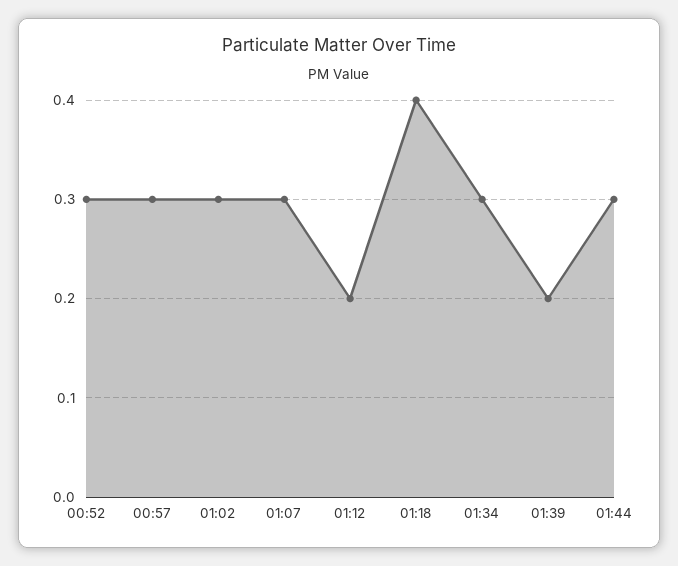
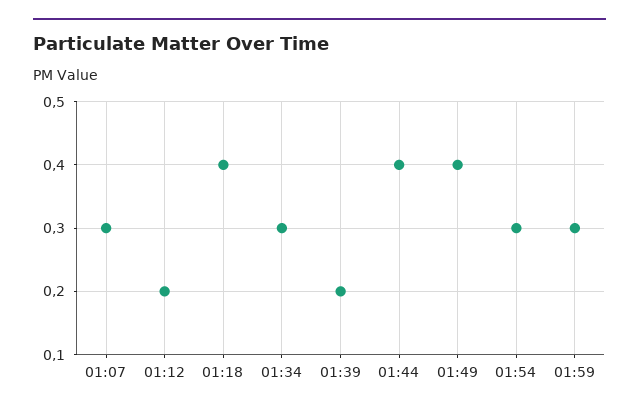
00:52: 0.3 -> none
00:57: 0.3 -> none
01:02: 0.3 -> none
01:44: 0.3 -> 0.4
01:49: none -> 0.4
01:54: none -> 0.3
01:59: none -> 0.3

